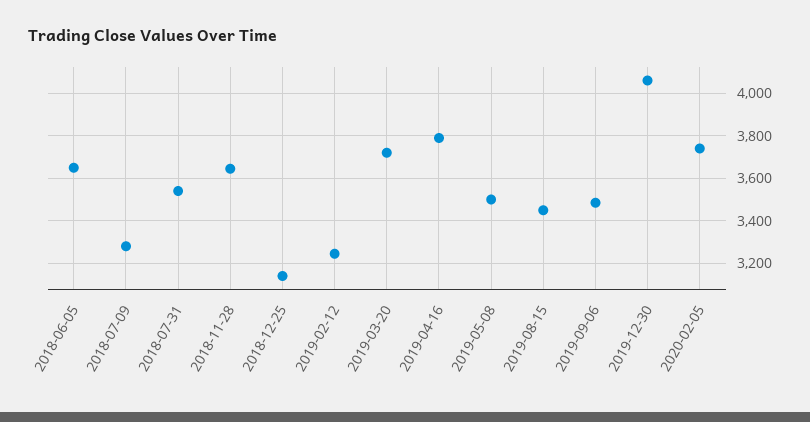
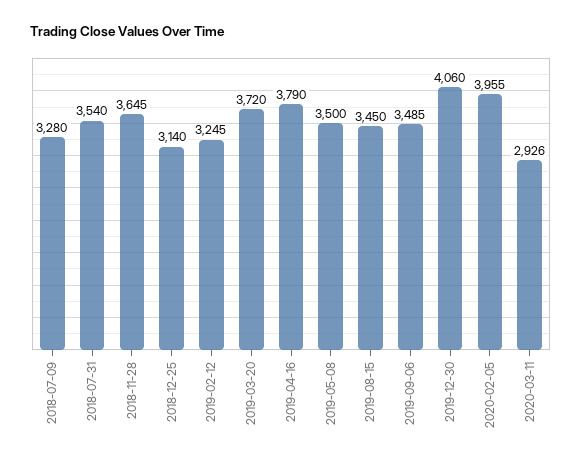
2018-06-05: 3650 -> none
2020-02-05: 3750 -> 3955
2020-03-11: none -> 2926

